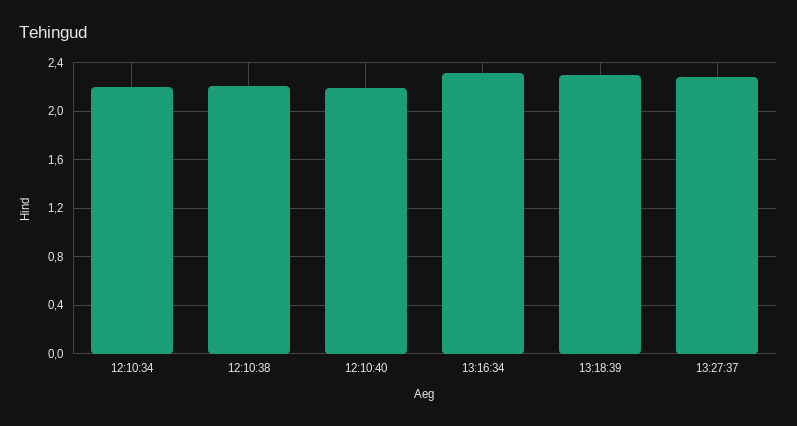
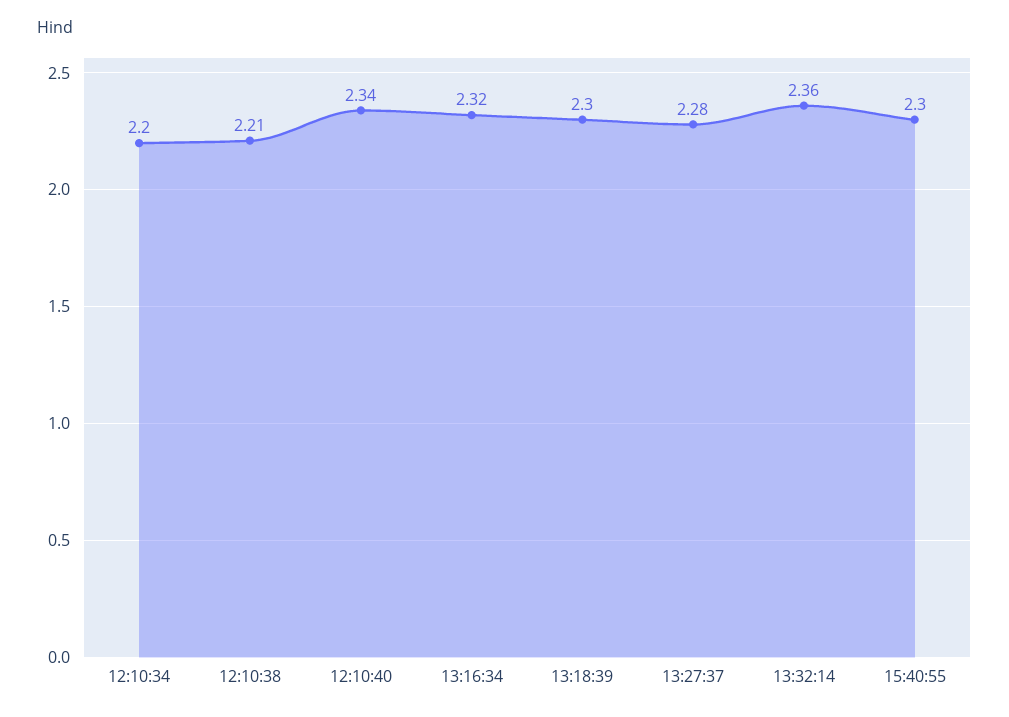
12:10:40: 2.2 -> 2.34
13:32:14: none -> 2.36
15:40:55: none -> 2.3

